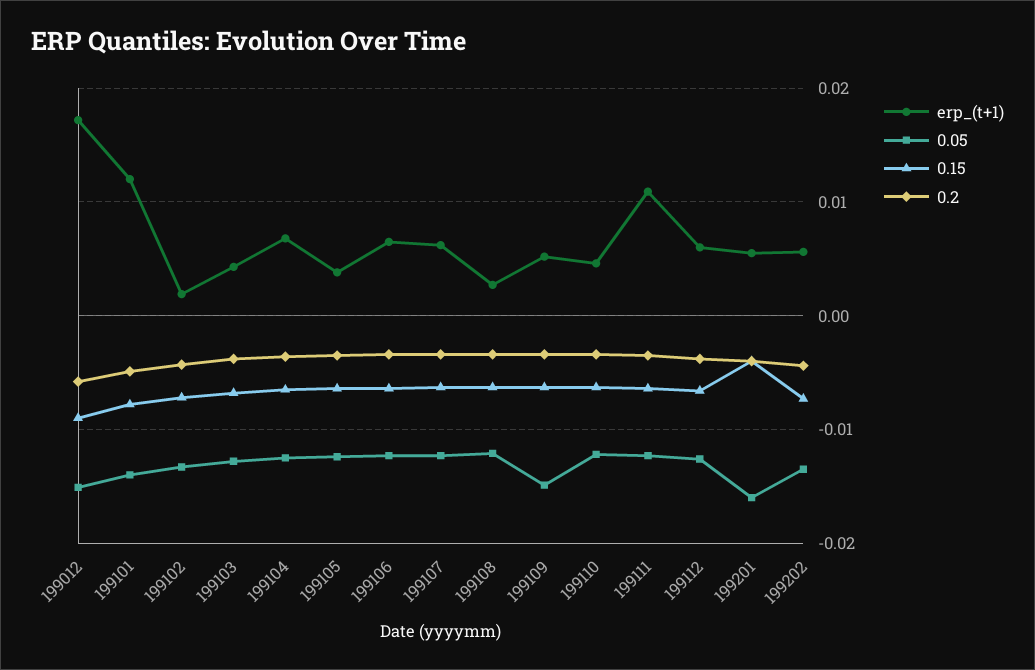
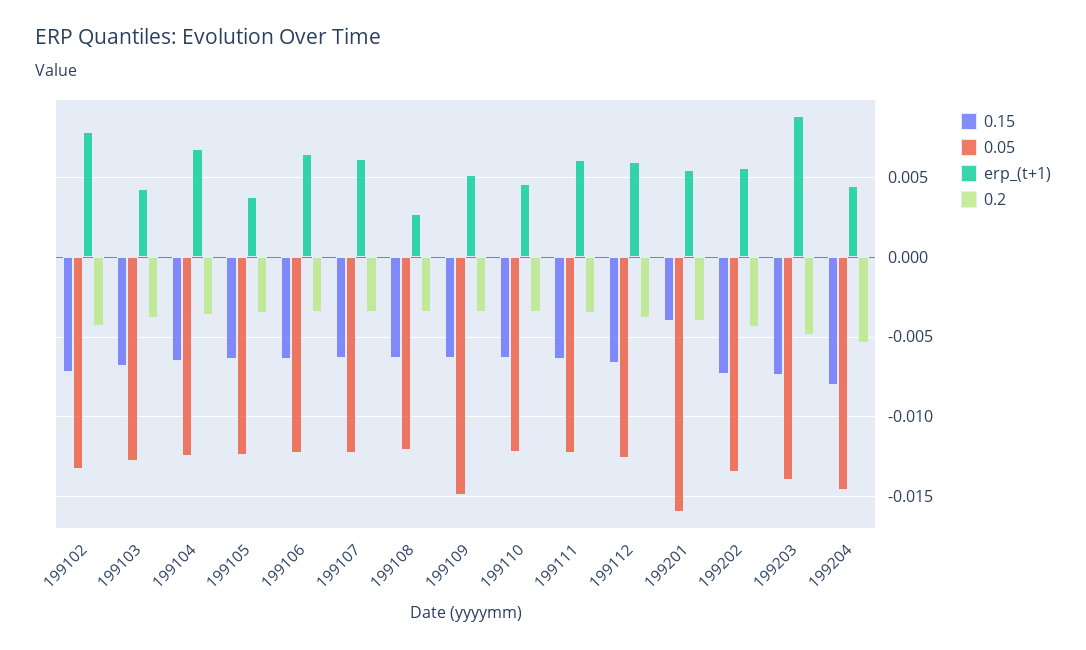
erp_(t+1), 199012: 0.017 -> none
0.05, 199012: -0.015 -> none
0.15, 199012: -0.009 -> none
0.2, 199012: -0.006 -> none
erp_(t+1), 199101: 0.012 -> none
0.05, 199101: -0.014 -> none
0.15, 199101: -0.008 -> none
0.2, 199101: -0.005 -> none
erp_(t+1), 199102: 0.002 -> 0.008
erp_(t+1), 199111: 0.011 -> 0.006
0.15, 199203: none -> -0.0075
0.05, 199203: none -> -0.014
erp_(t+1), 199203: none -> 0.009
0.2, 199203: none -> -0.005
0.15, 199204: none -> -0.008
0.05, 199204: none -> -0.0145
erp_(t+1), 199204: none -> 0.0045
0.2, 199204: none -> -0.0055

